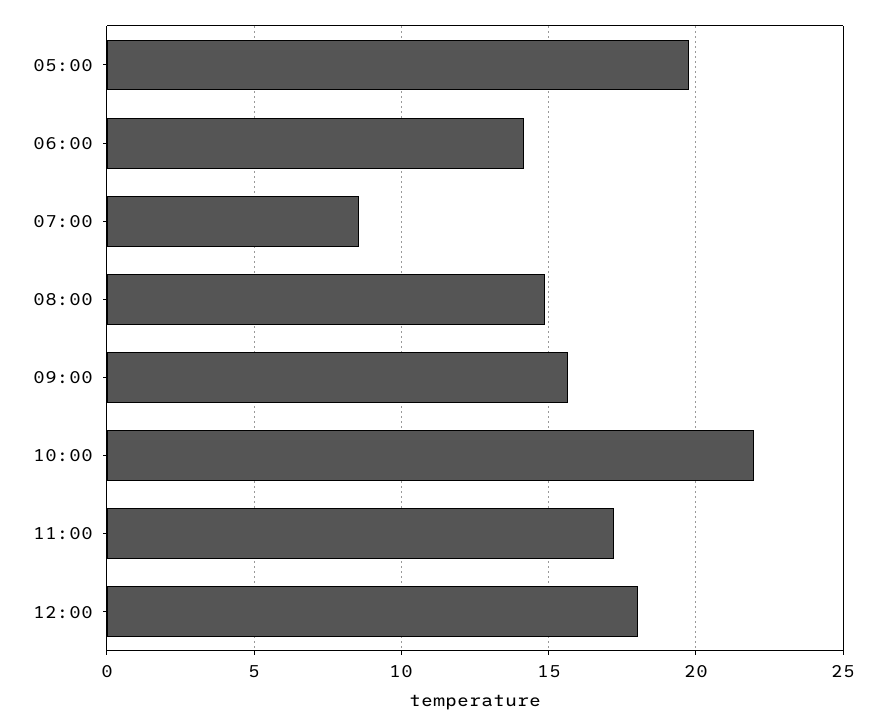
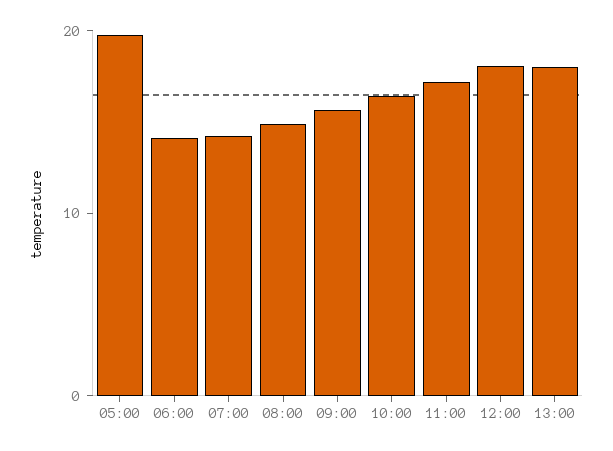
07:00: 8.5 -> 14
10:00: 22 -> 16
13:00: none -> 18

